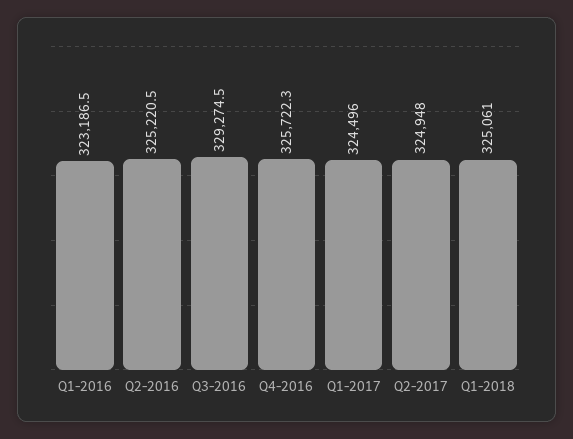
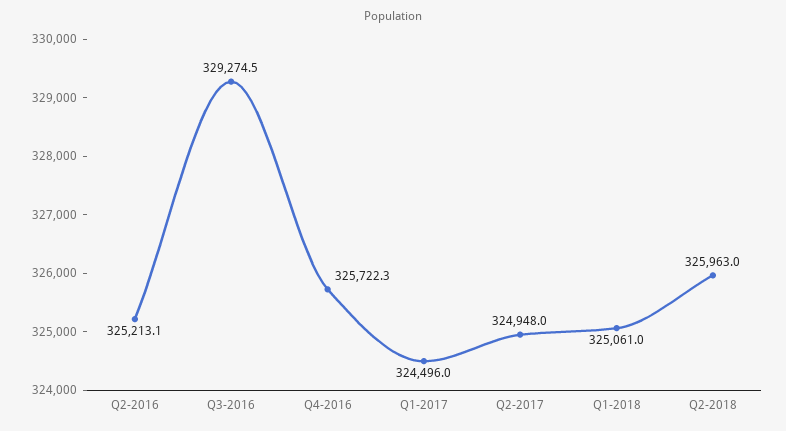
Q1-2016: 323186.5 -> none
Q2-2016: 325220.5 -> 325213.1
Q2-2018: none -> 325963

